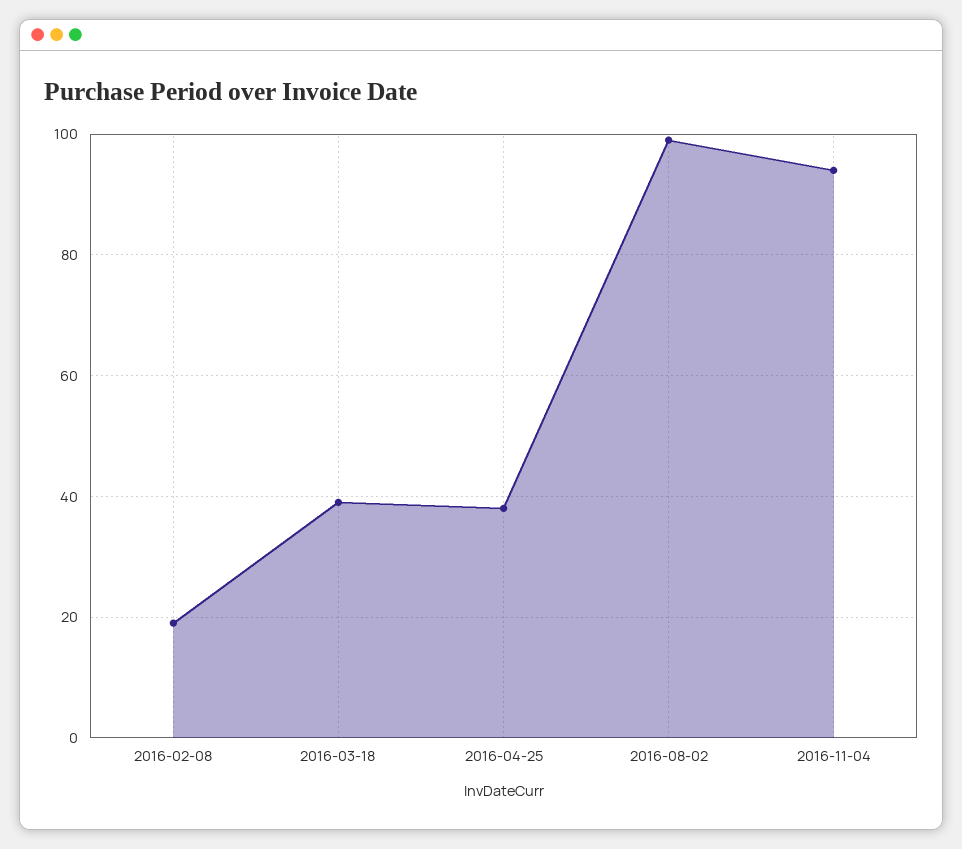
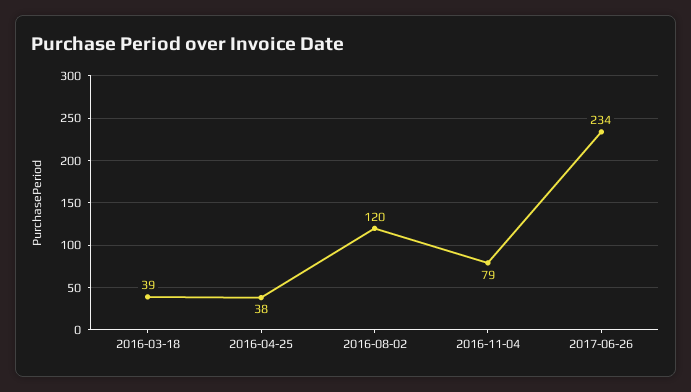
2016-02-08: 20 -> none
2016-08-02: 100 -> 120
2016-11-04: 95 -> 79
2017-06-26: none -> 234

